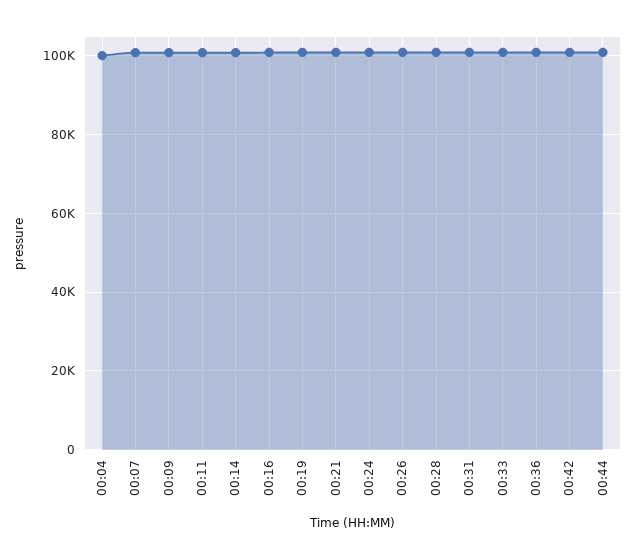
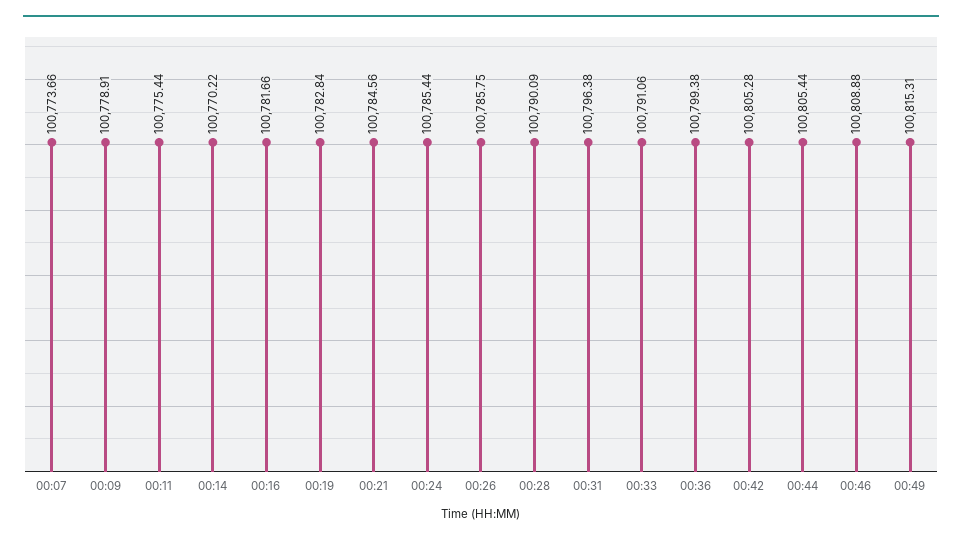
00:04: 100000 -> none
00:46: none -> 100808.88
00:49: none -> 100815.31

